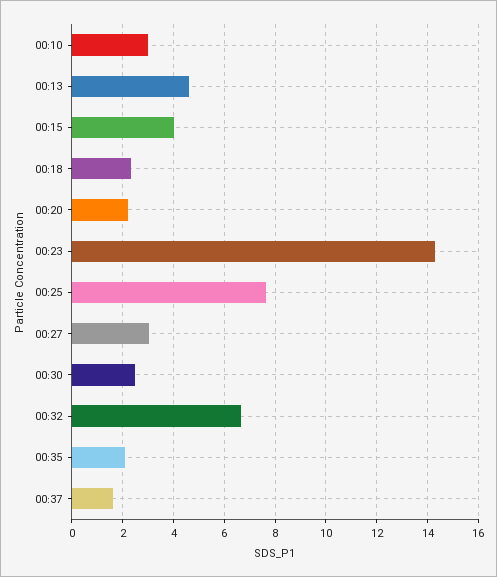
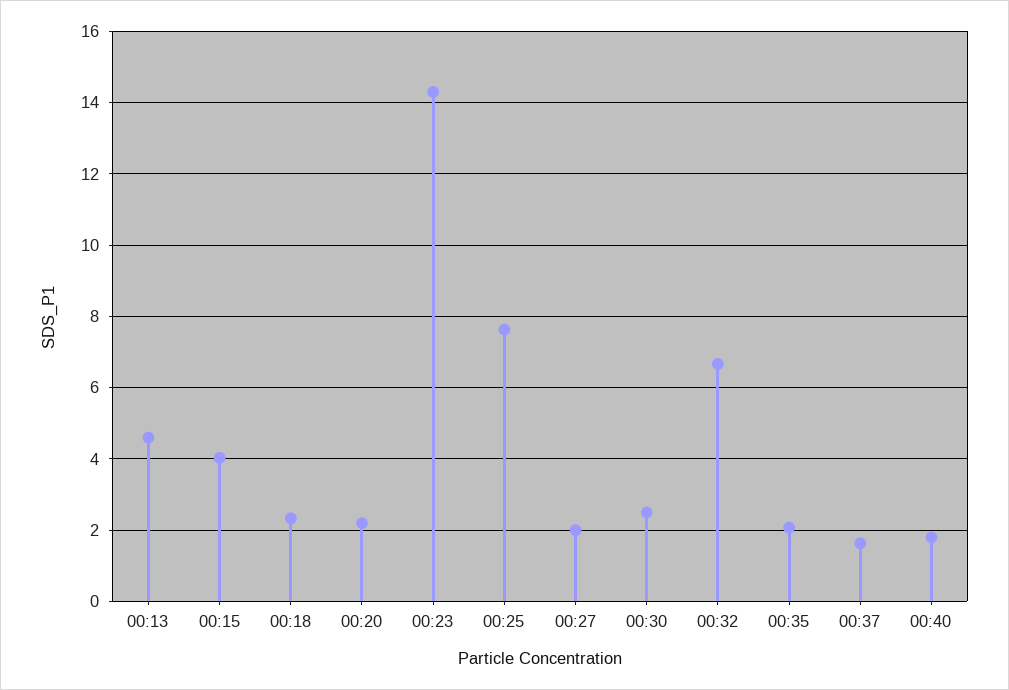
00:10: 3 -> none
00:27: 3 -> 2
00:40: none -> 1.8

